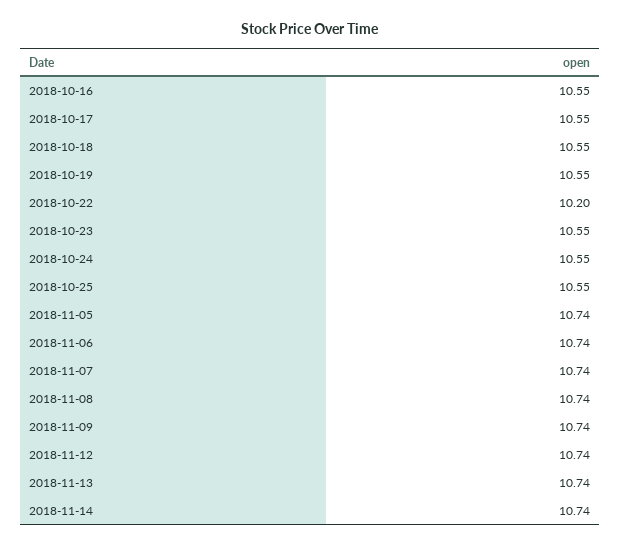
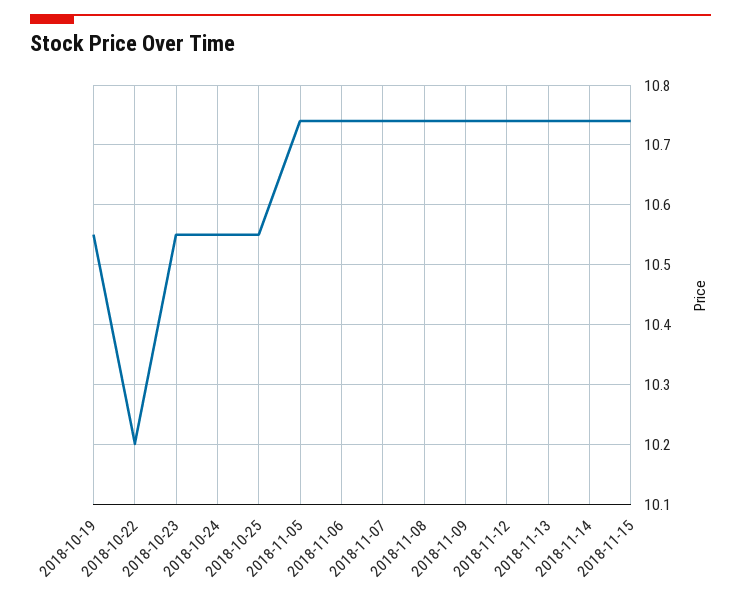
2018-10-16: 10.55 -> none
2018-10-17: 10.55 -> none
2018-10-18: 10.55 -> none
2018-11-15: none -> 10.75

